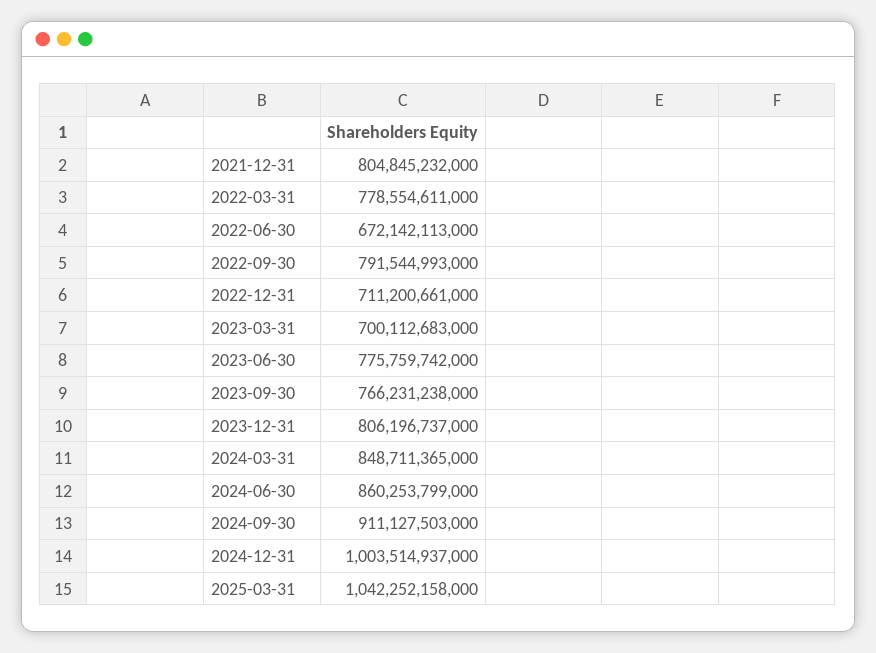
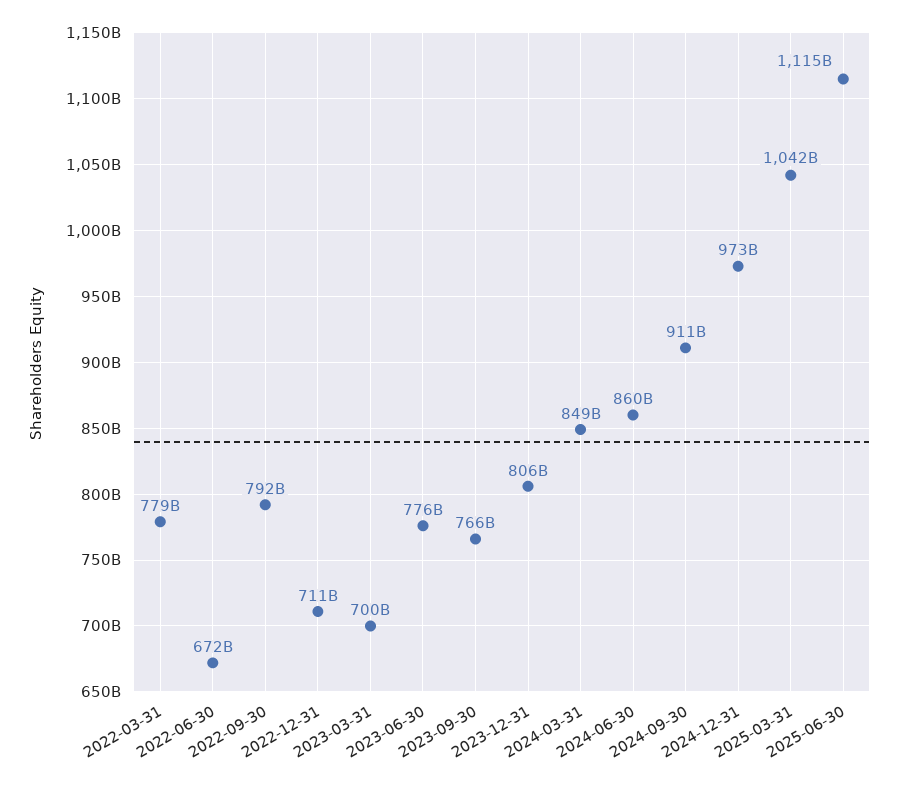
2021-12-31: 804845232000 -> none
2024-12-31: 1003514937000 -> 973000000000
2025-06-30: none -> 1115000000000

